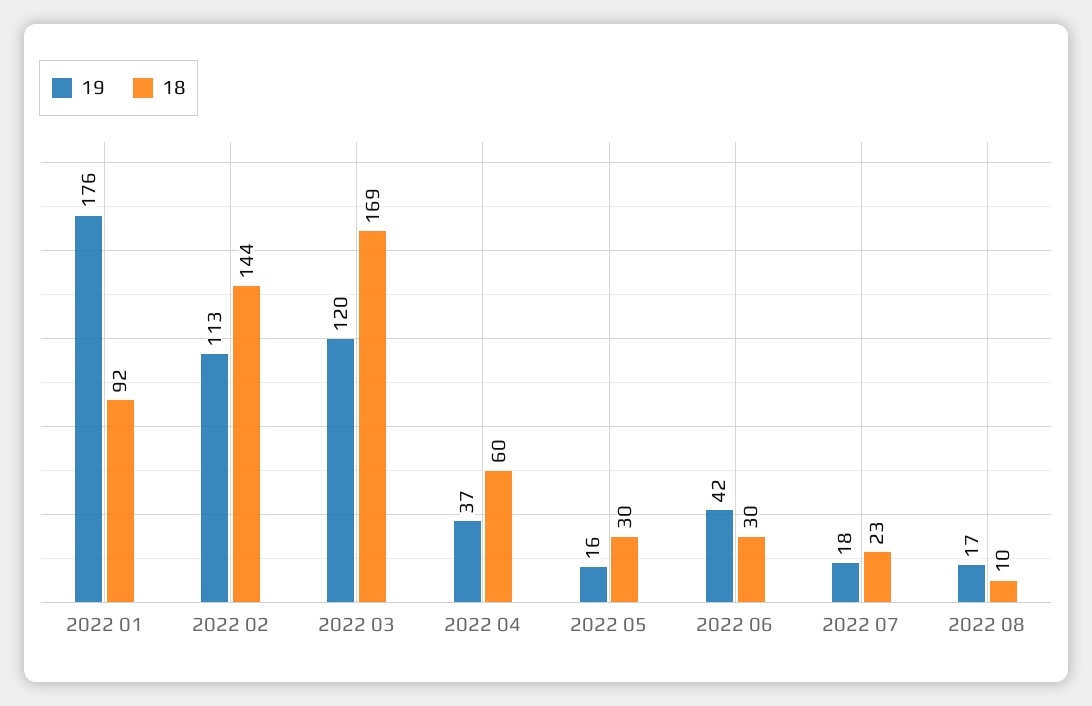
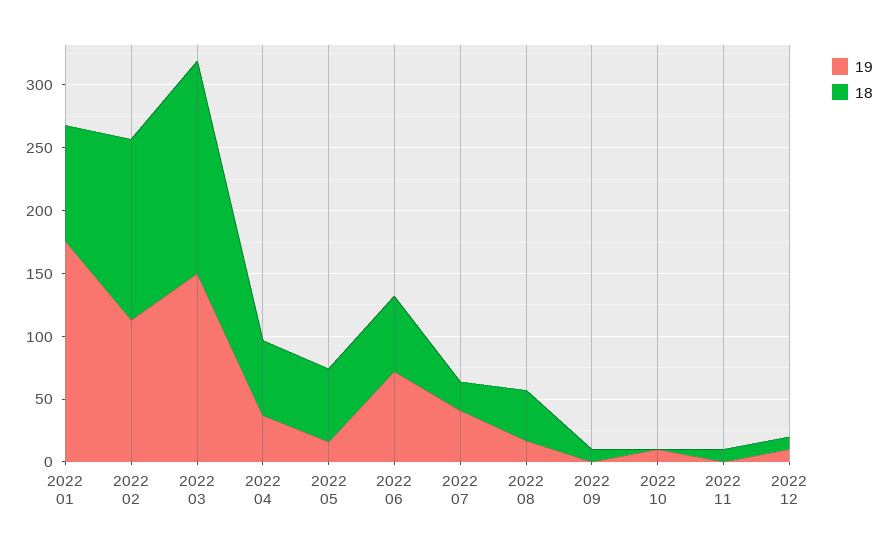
19, 2022 03: 120 -> 150
18, 2022 05: 30 -> 60
19, 2022 06: 42 -> 70
18, 2022 06: 30 -> 60
19, 2022 07: 18 -> 40
18, 2022 08: 10 -> 40
19, 2022 09: none -> 0
18, 2022 09: none -> 10
19, 2022 10: none -> 10
18, 2022 10: none -> 0
19, 2022 11: none -> 0
18, 2022 11: none -> 10
19, 2022 12: none -> 10
18, 2022 12: none -> 10

